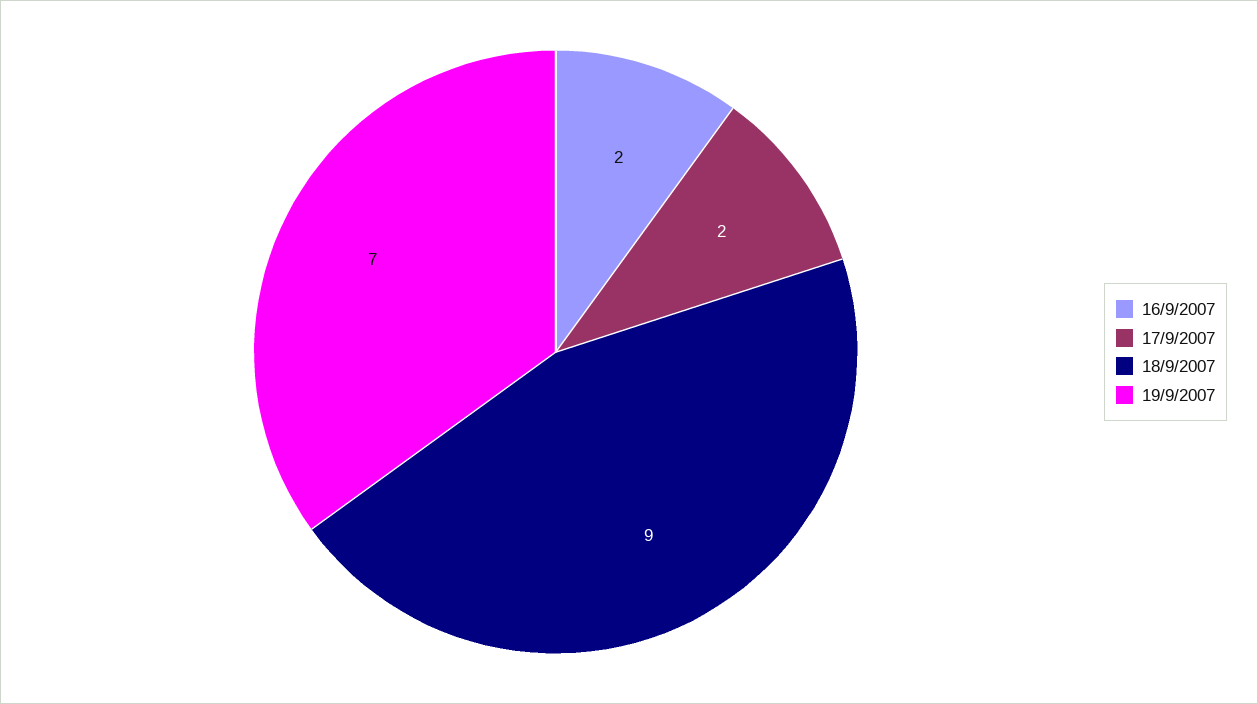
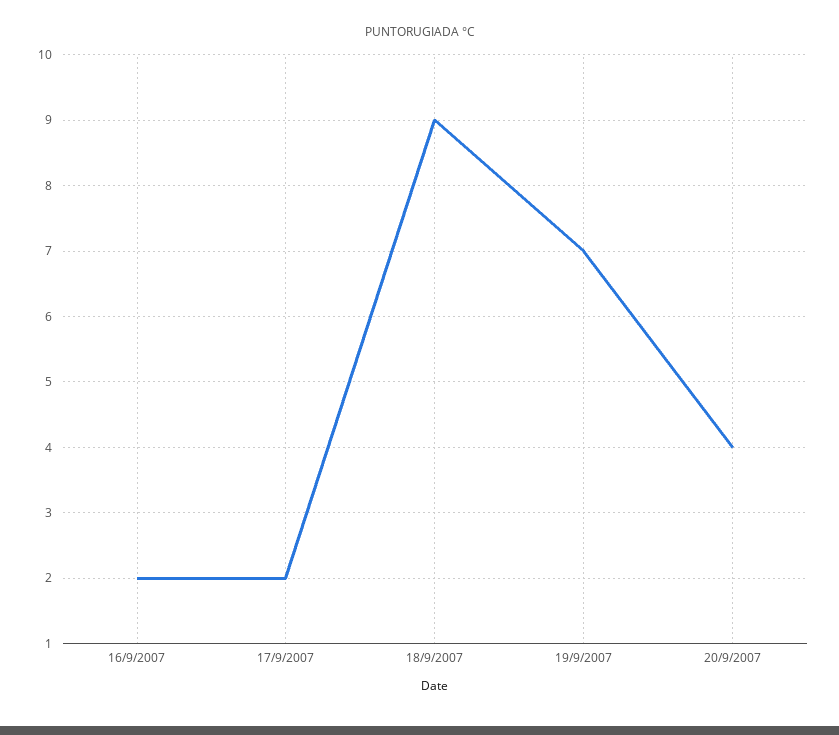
20/9/2007: none -> 4

